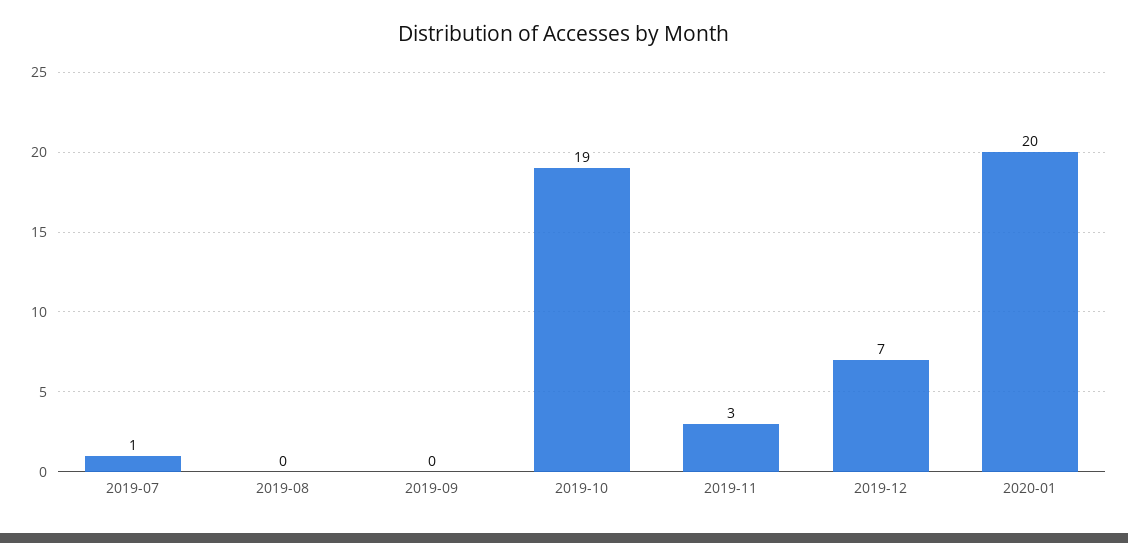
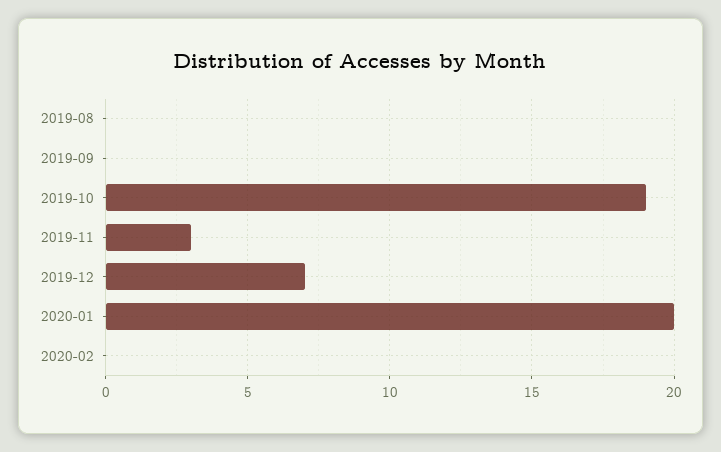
2019-07: 1 -> none
2020-02: none -> 0

